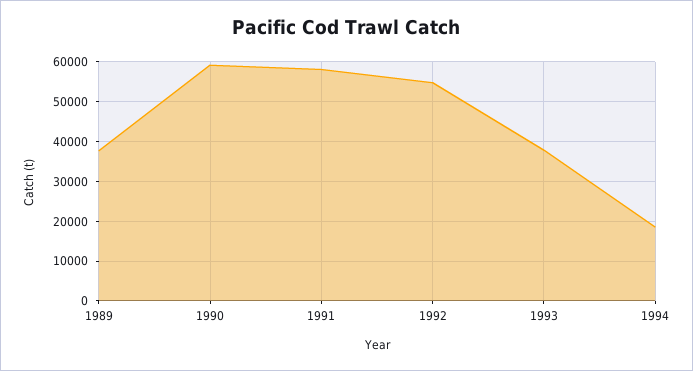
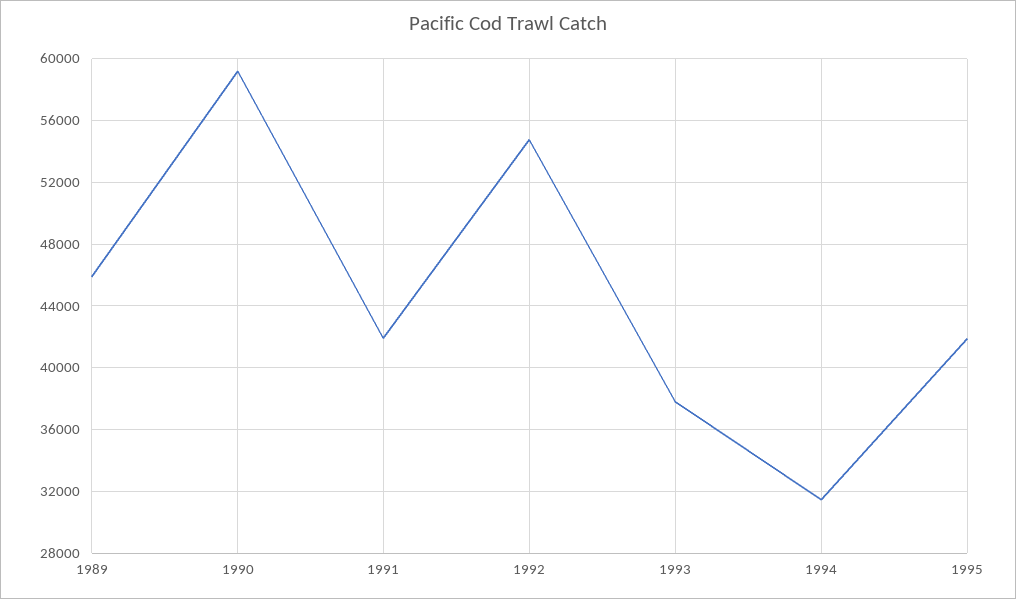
1989: 38000 -> 46000
1991: 58000 -> 42000
1994: 18000 -> 31500
1995: none -> 42000

